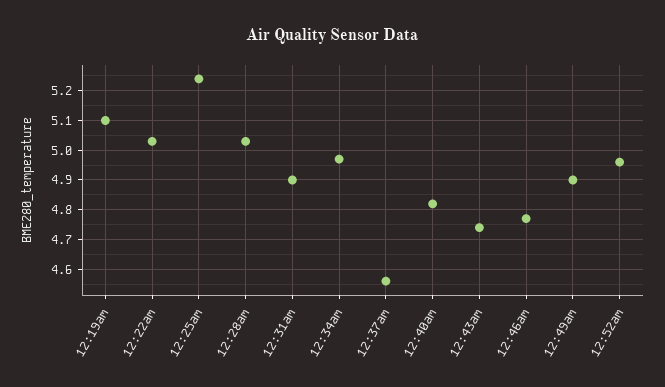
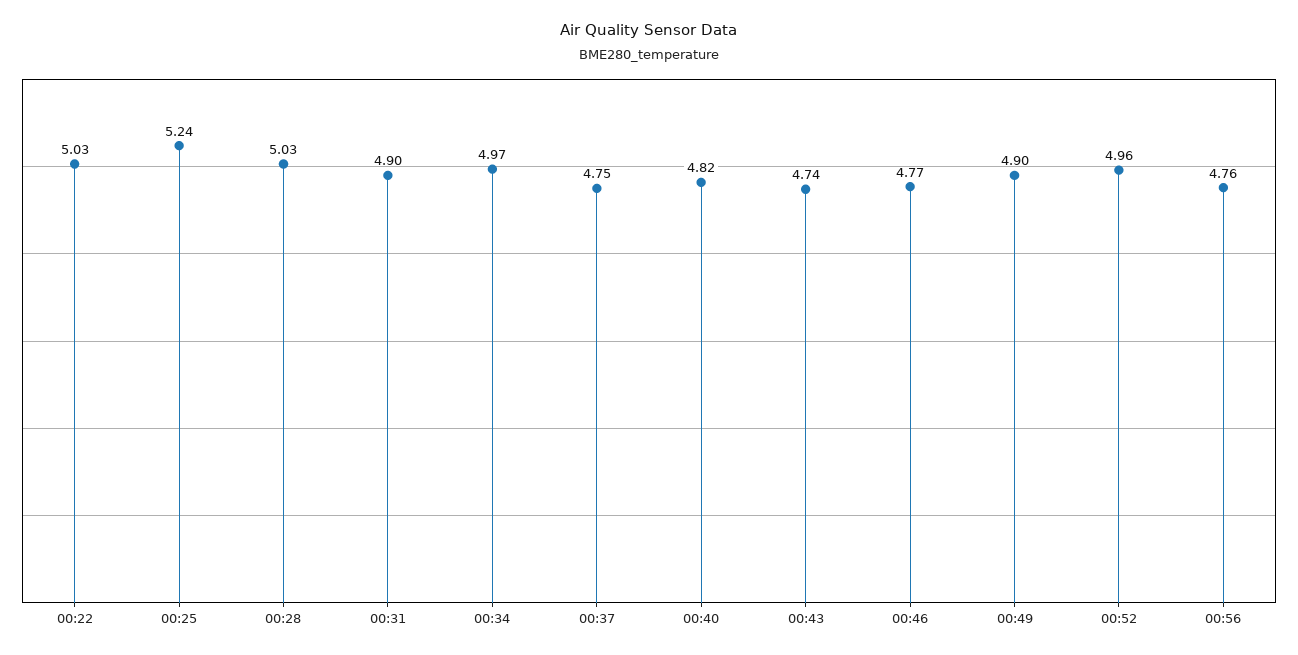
12:19am: 5.1 -> none
12:37am: 4.55 -> 4.75
00:56: none -> 4.76

